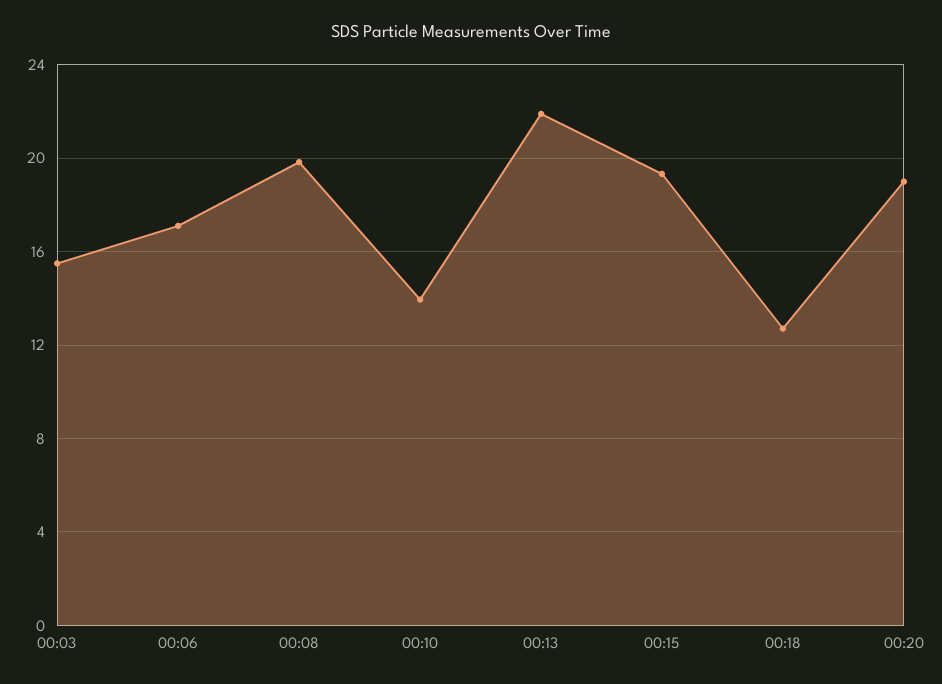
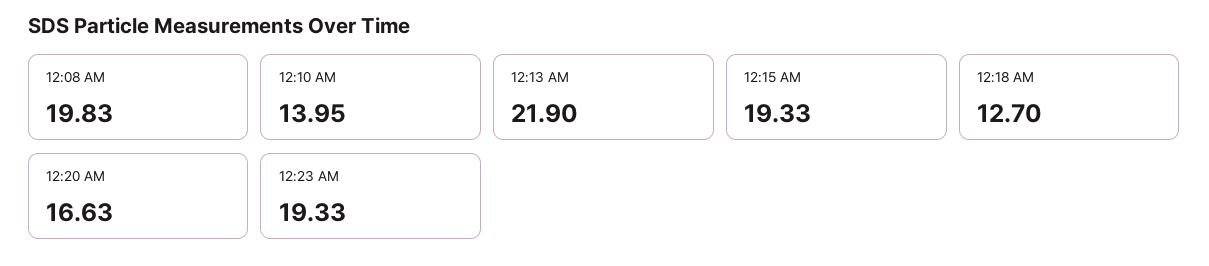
00:03: 15.5 -> none
00:06: 17 -> none
00:20: 19 -> 16.63
12:23 AM: none -> 19.33

